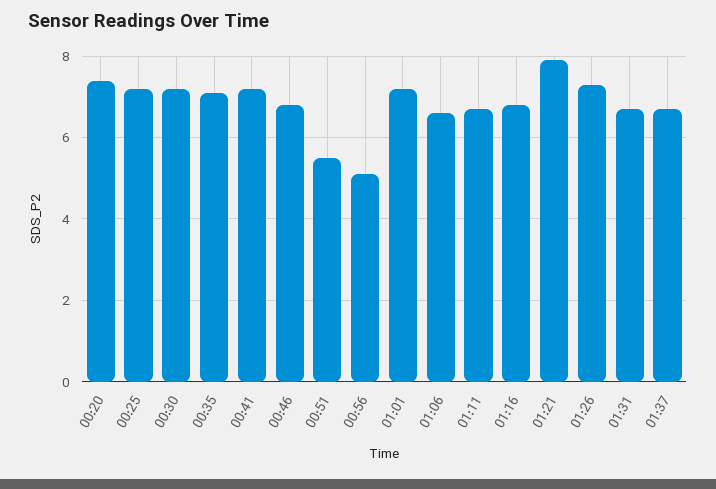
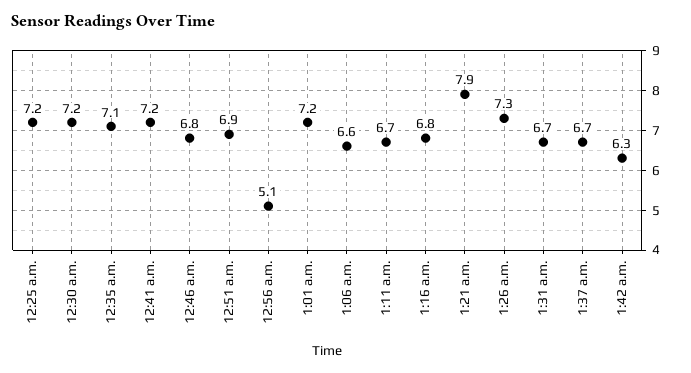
00:20: 7.5 -> none
00:51: 5.5 -> 6.9
1:42 a.m.: none -> 6.3

